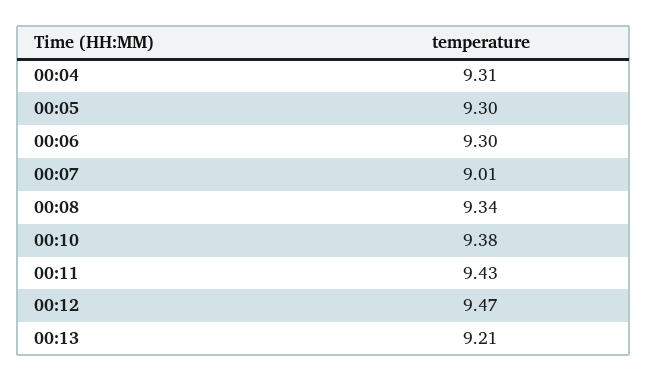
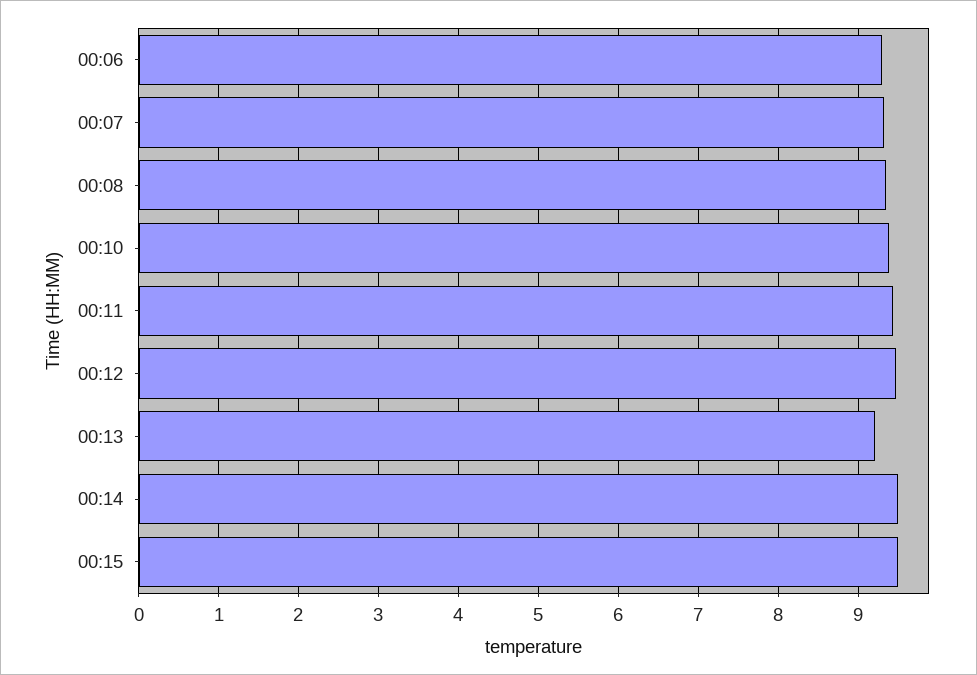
00:04: 9.31 -> none
00:05: 9.3 -> none
00:07: 9.01 -> 9.3
00:14: none -> 9.5
00:15: none -> 9.5

